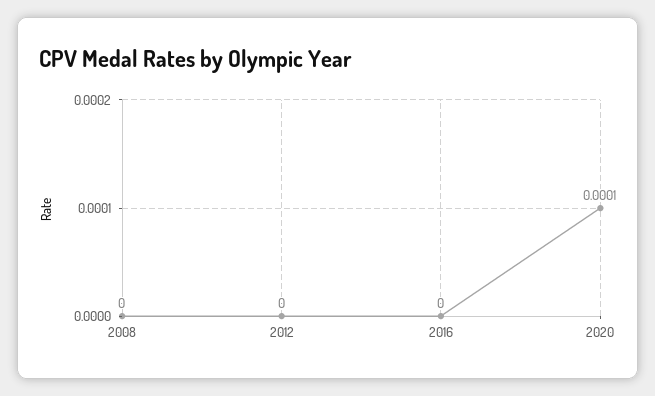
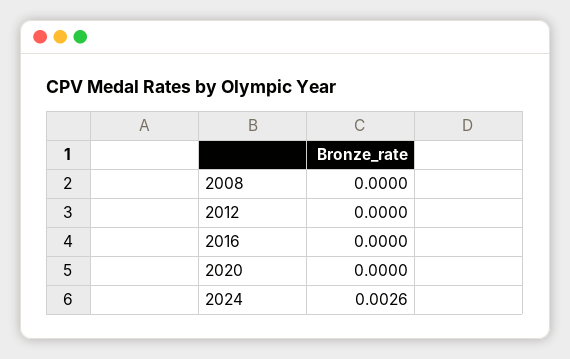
2020: 0.0001 -> 0
2024: none -> 0.0026

